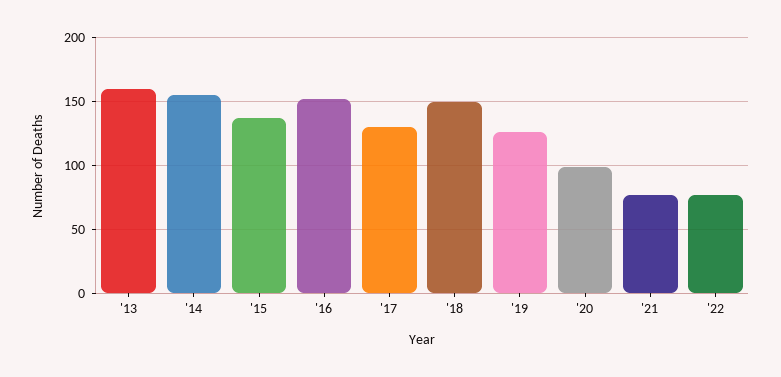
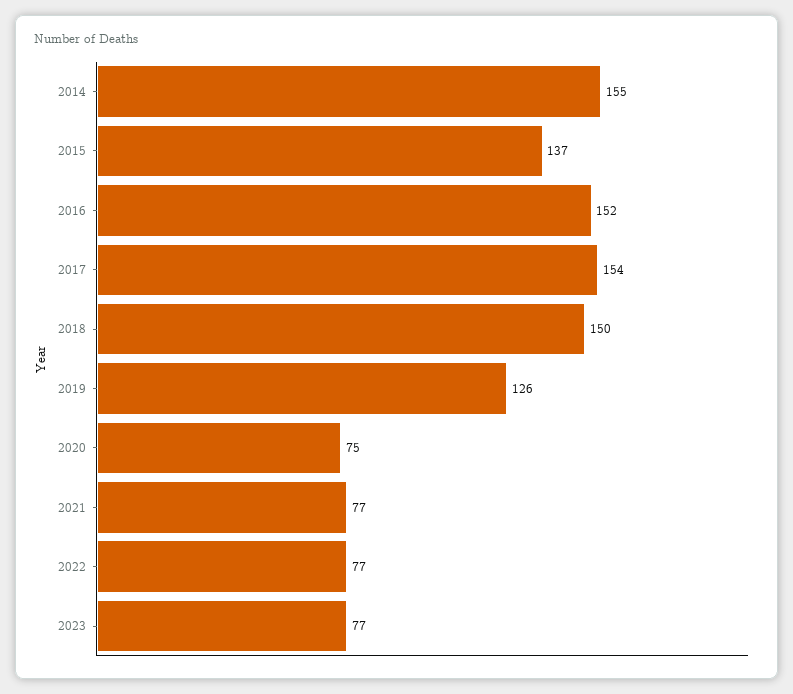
'13: 160 -> none
'17: 130 -> 154
'20: 100 -> 75
2023: none -> 77

